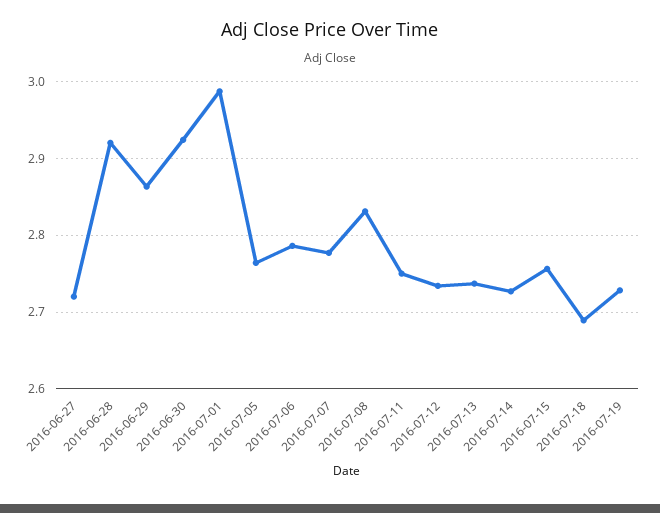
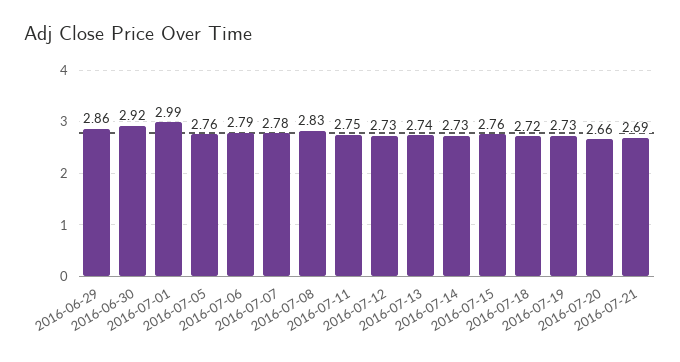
2016-06-27: 2.72 -> none
2016-06-28: 2.92 -> none
2016-07-18: 2.69 -> 2.72
2016-07-20: none -> 2.66
2016-07-21: none -> 2.69

